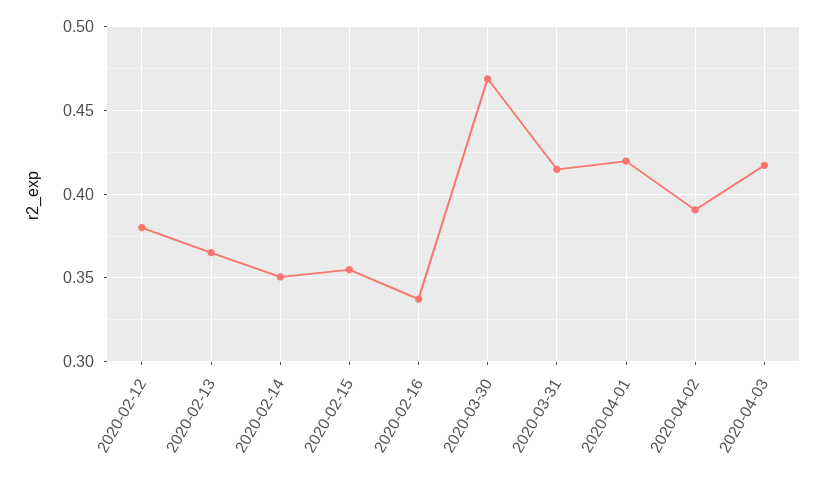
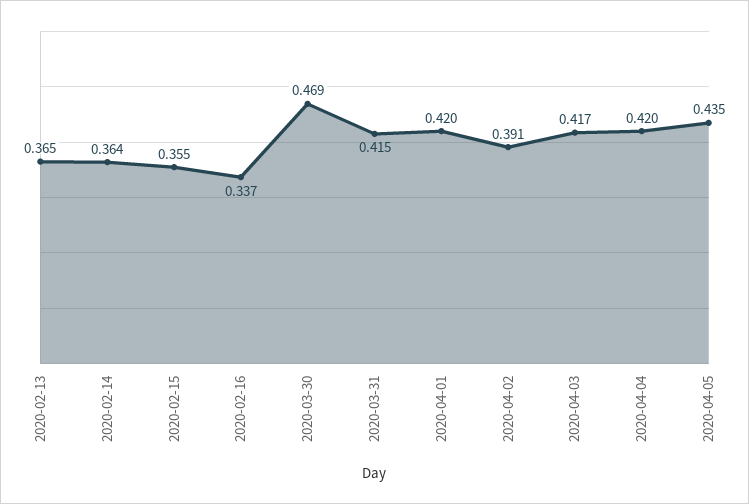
2020-02-12: 0.38 -> none
2020-02-14: 0.35 -> 0.364
2020-04-04: none -> 0.42
2020-04-05: none -> 0.435

